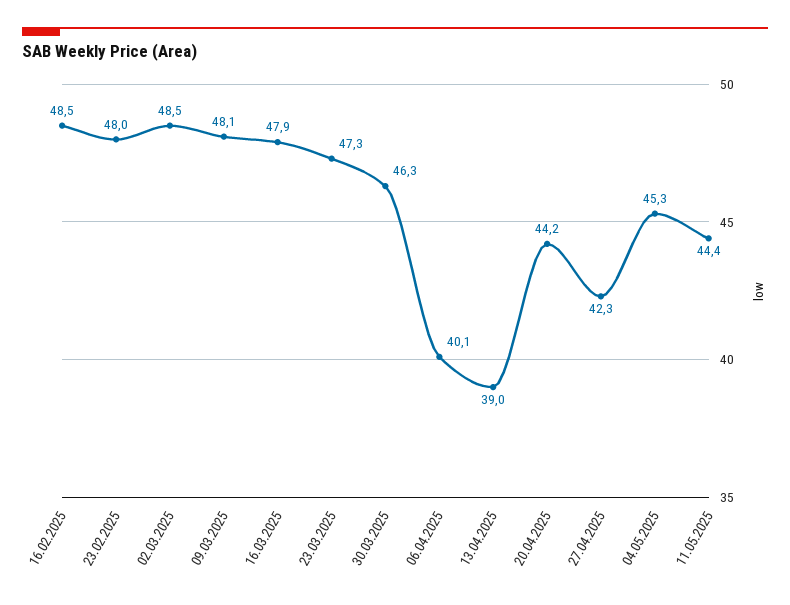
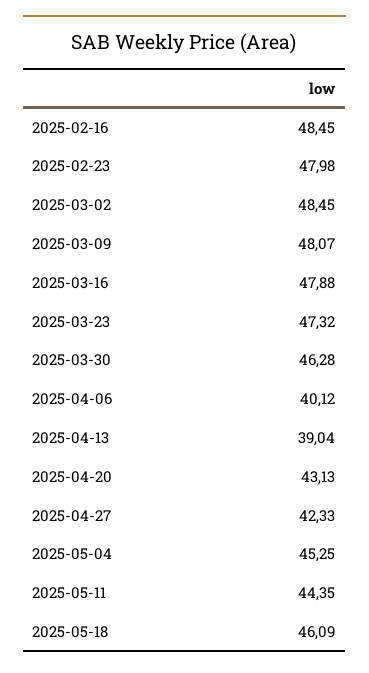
20.04.2025: 44.2 -> 43.13
2025-05-18: none -> 46.09

